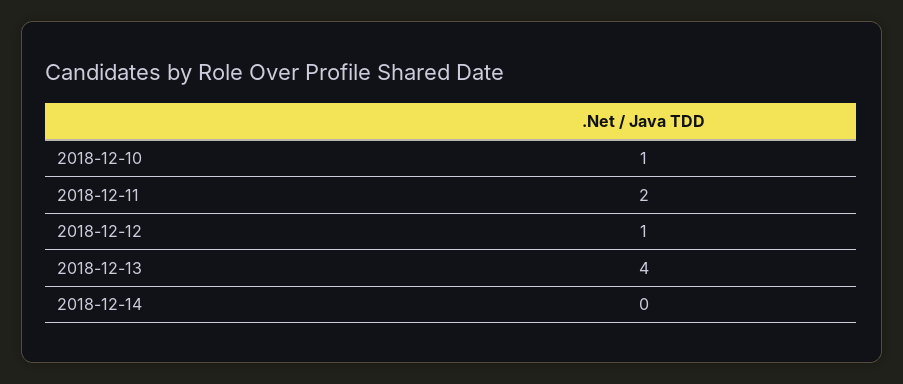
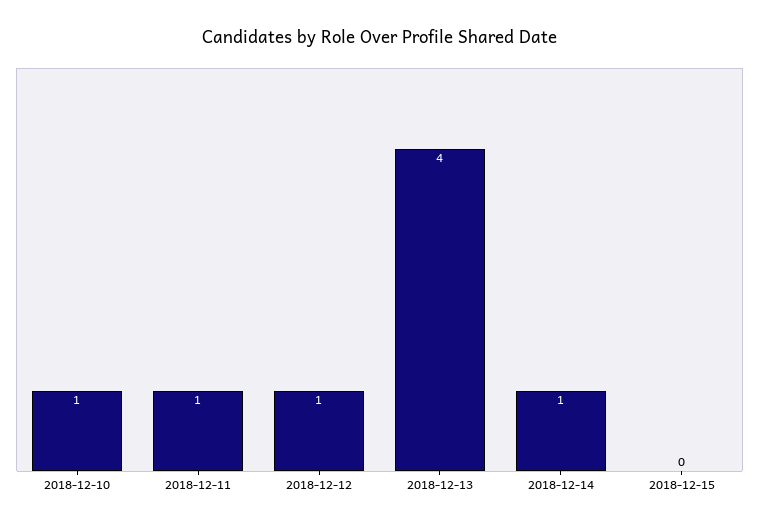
2018-12-11: 2 -> 1
2018-12-14: 0 -> 1
2018-12-15: none -> 0

